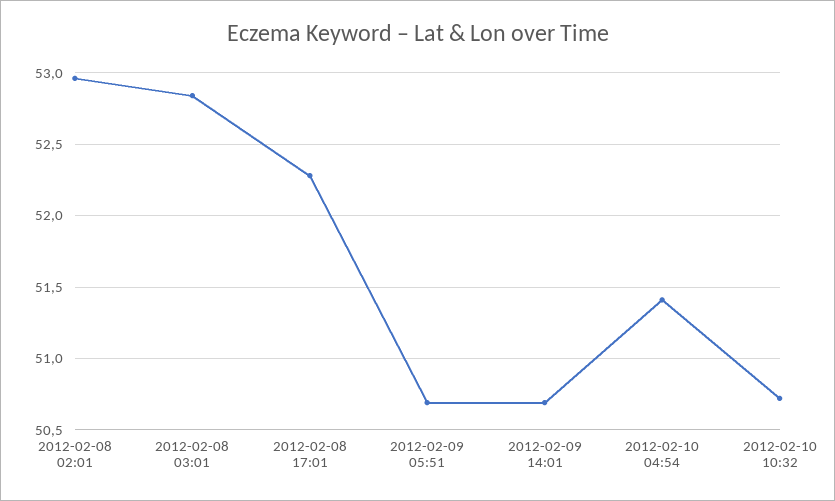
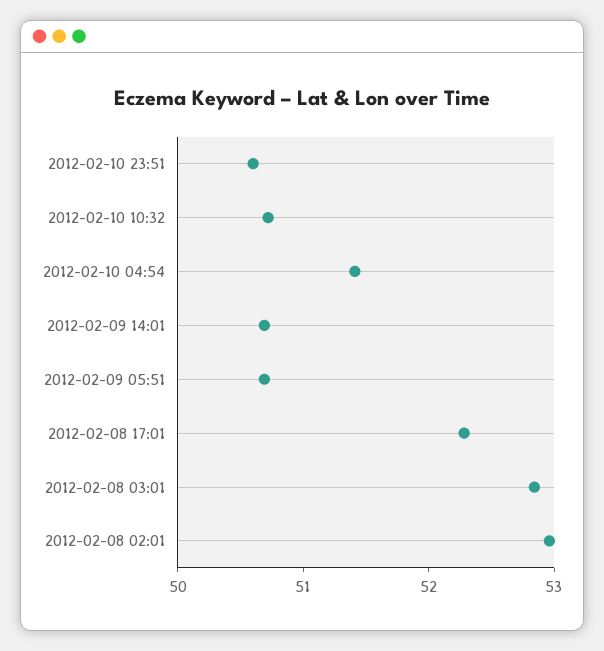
2012-02-10 23:51: none -> 50.6

